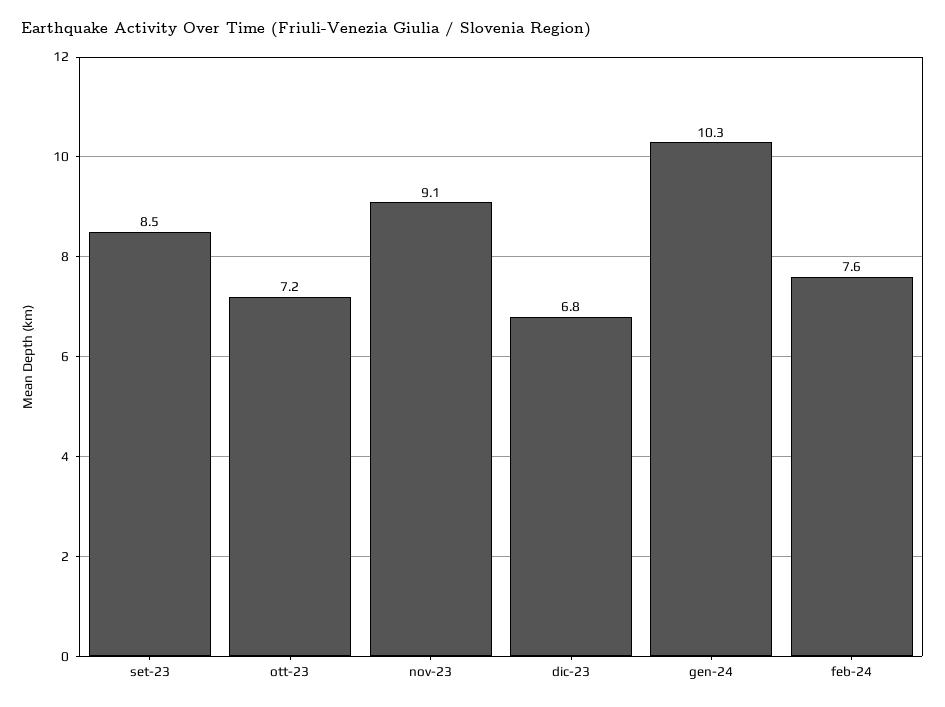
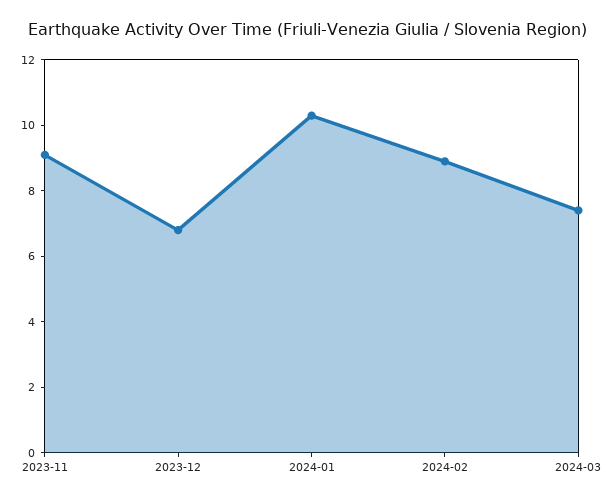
set-23: 8.5 -> none
ott-23: 7.2 -> none
feb-24: 7.6 -> 9
2024-03: none -> 7.5

